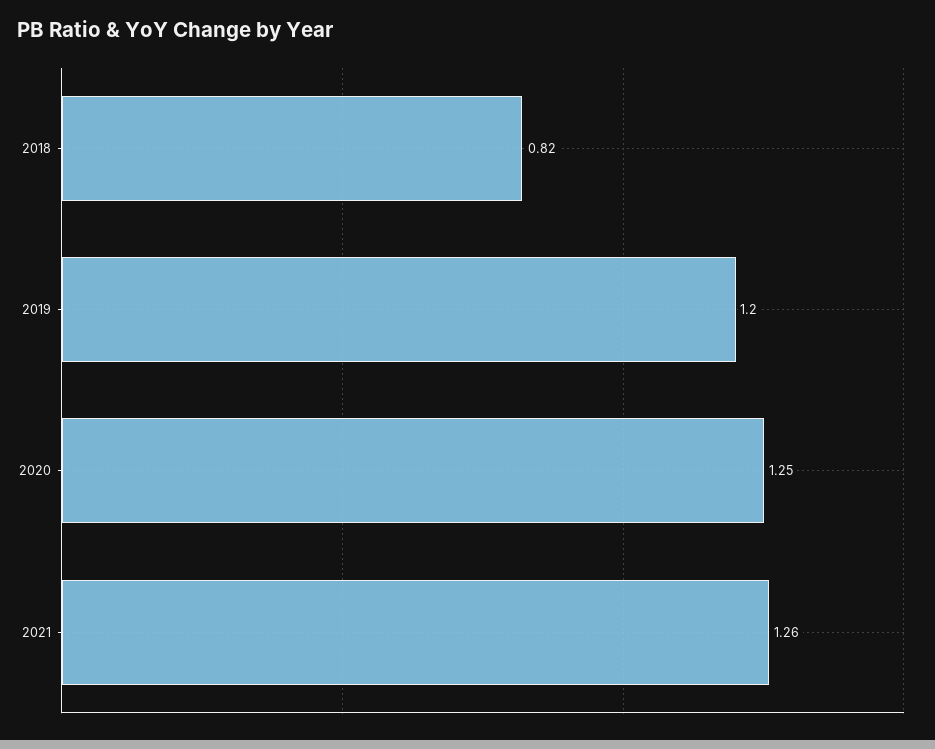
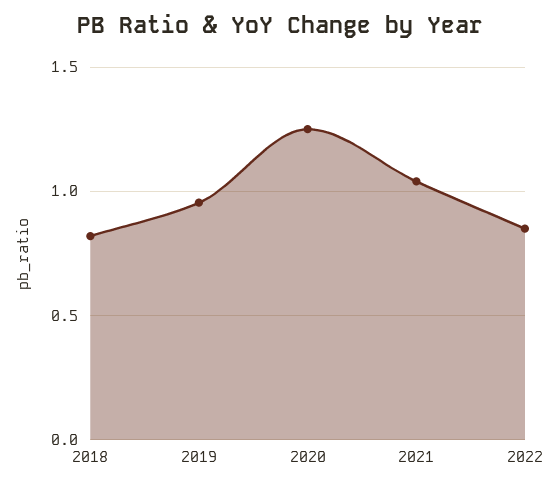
2019: 1.2 -> 0.95
2021: 1.26 -> 1.05
2022: none -> 0.85

